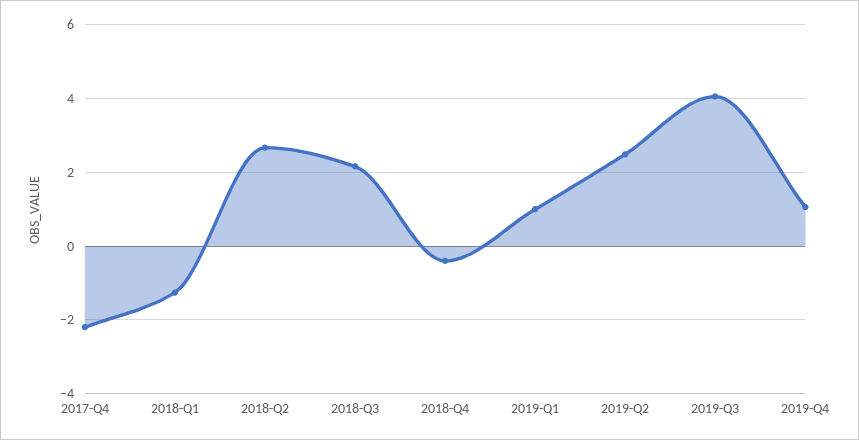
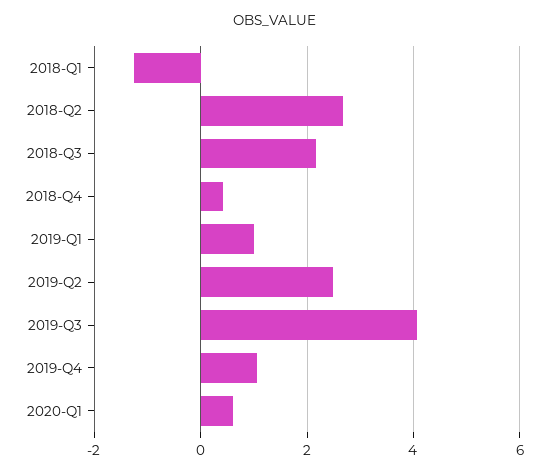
2017-Q4: -2.2 -> none
2018-Q4: -0.4 -> 0.4
2020-Q1: none -> 0.6

